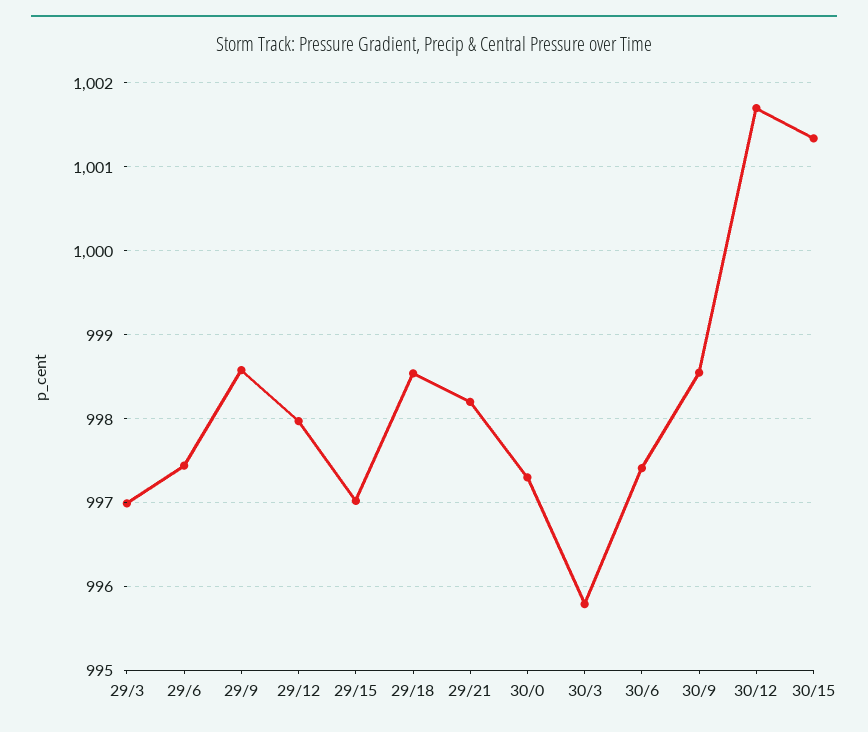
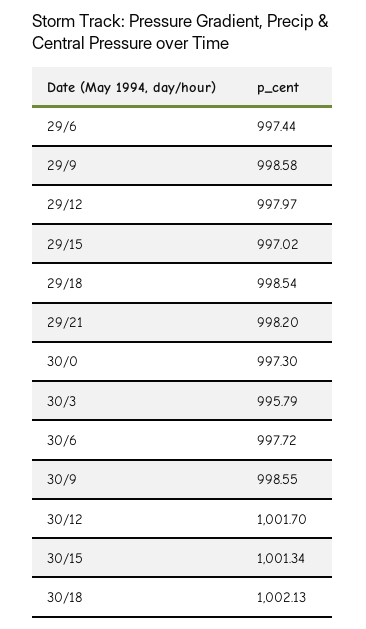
29/3: 997 -> none
30/6: 997.4 -> 997.72
30/18: none -> 1002.13

